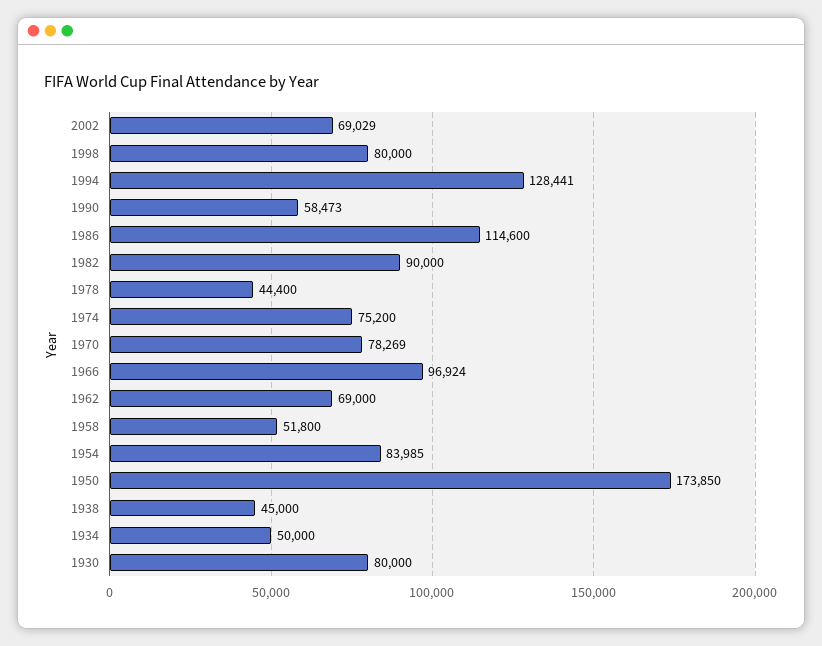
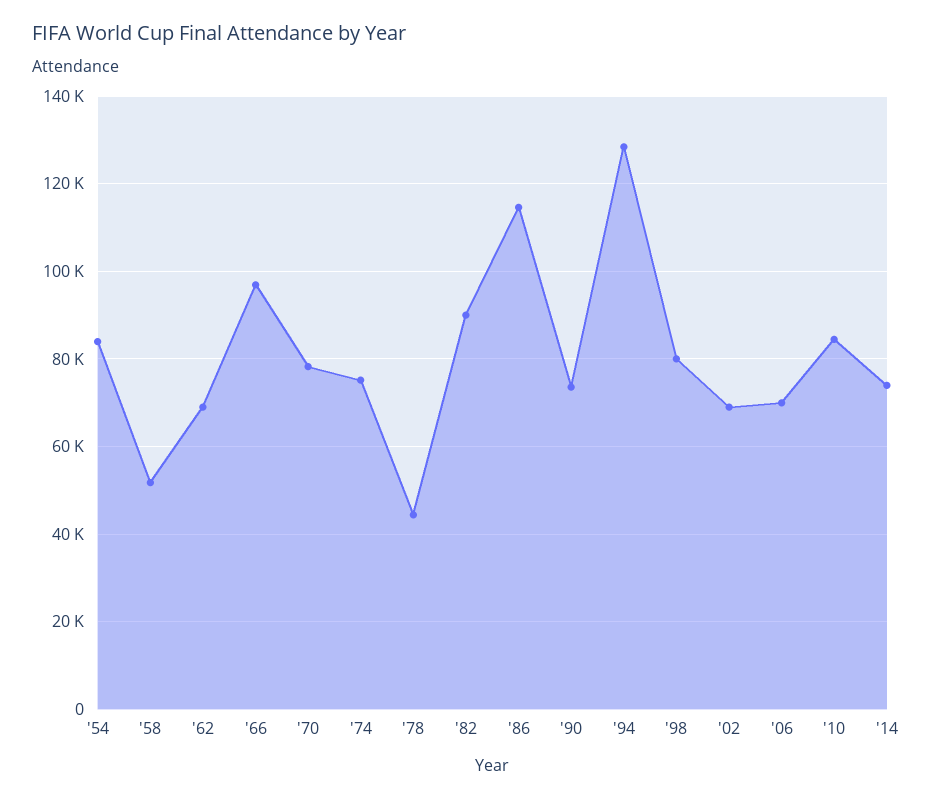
1990: 58473 -> 74000
1950: 173850 -> none
1938: 45000 -> none
1934: 50000 -> none
1930: 80000 -> none
'06: none -> 70000
'10: none -> 84000
'14: none -> 74000

